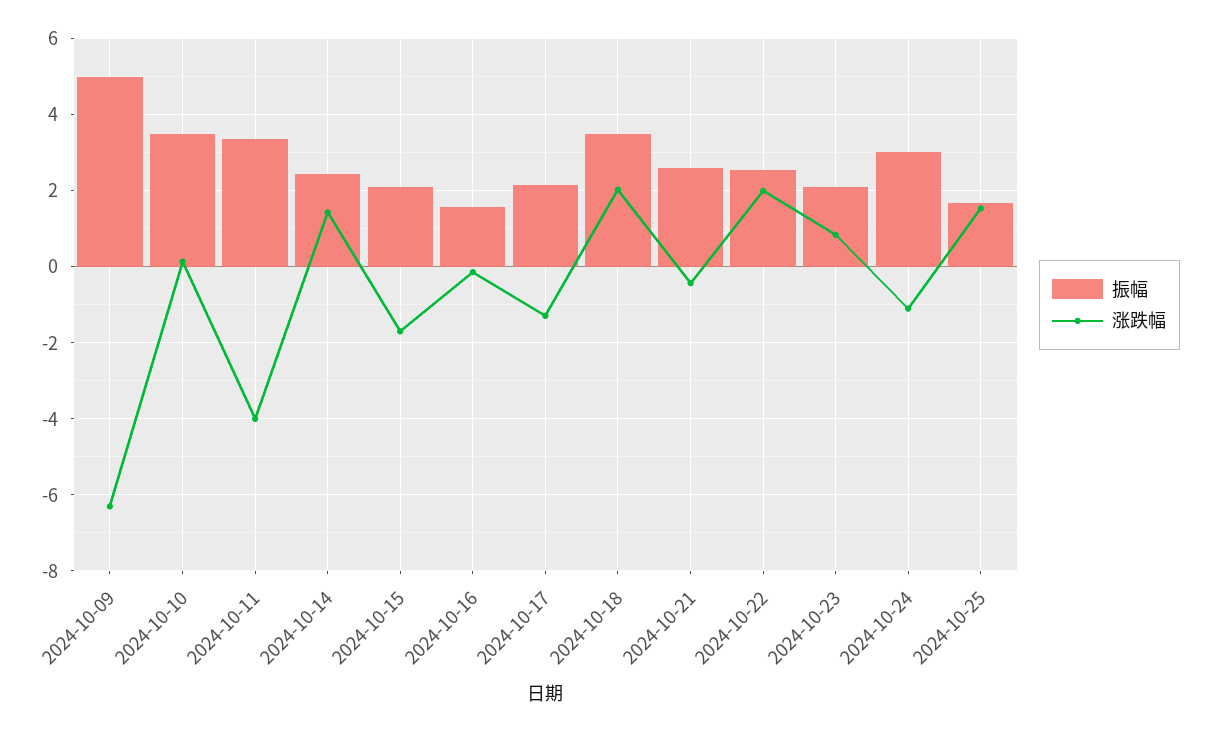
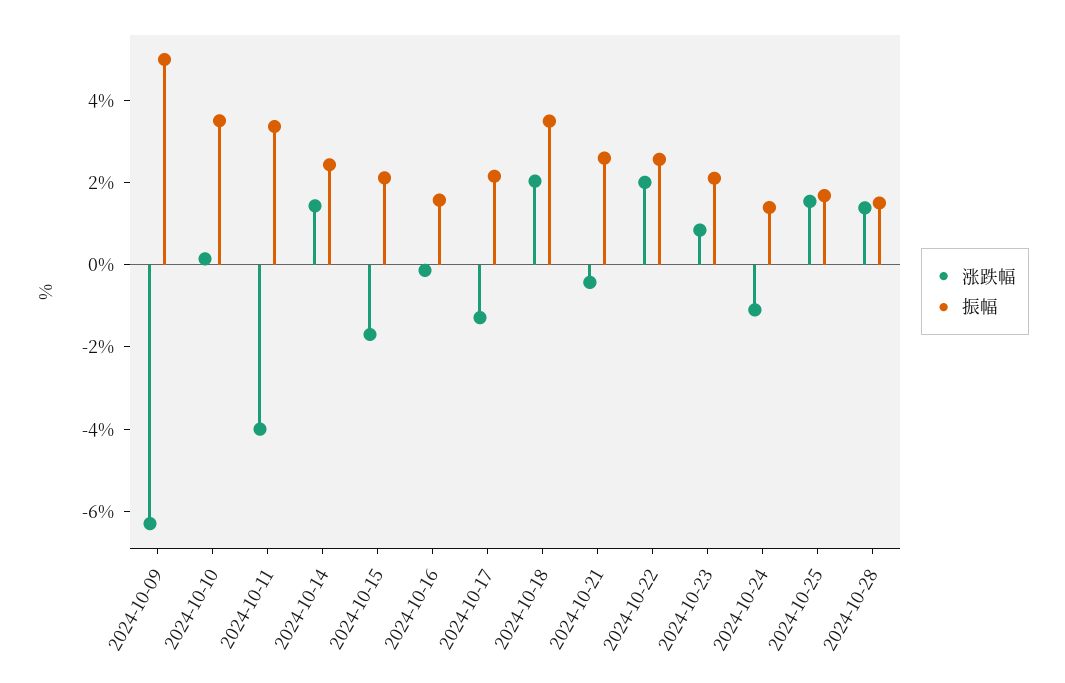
振幅, 2024-10-24: 3 -> 1.5
涨跌幅, 2024-10-28: none -> 1.5
振幅, 2024-10-28: none -> 1.5

